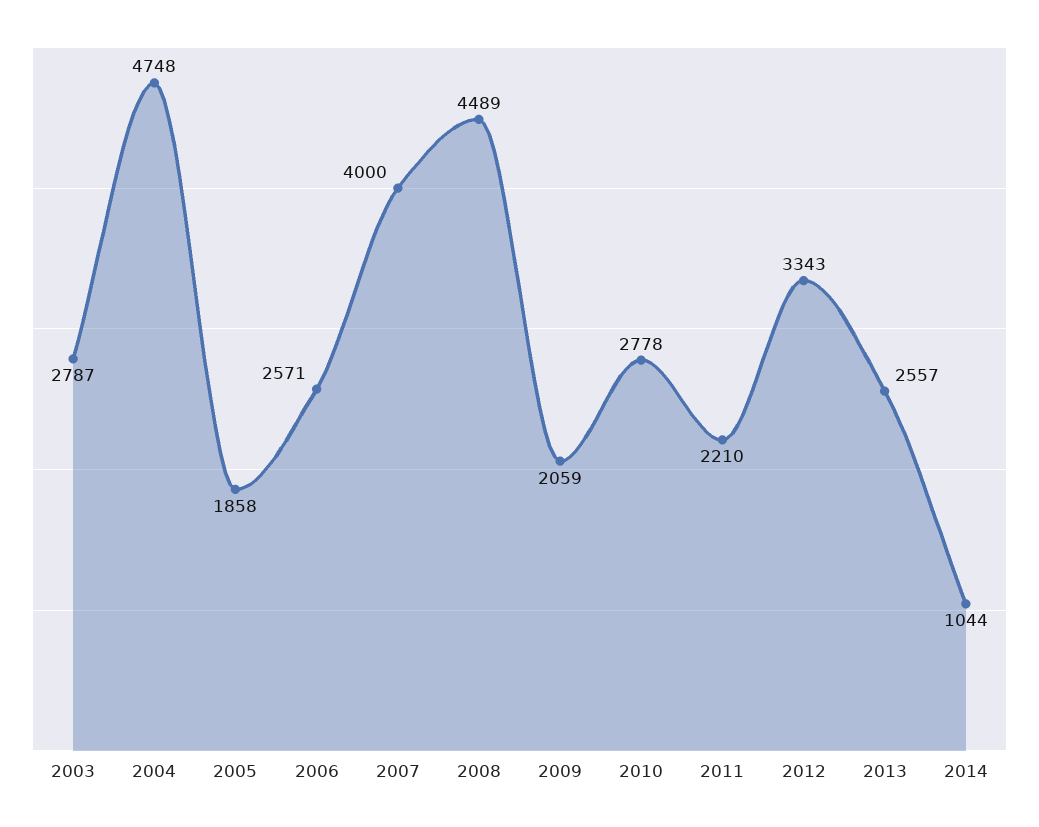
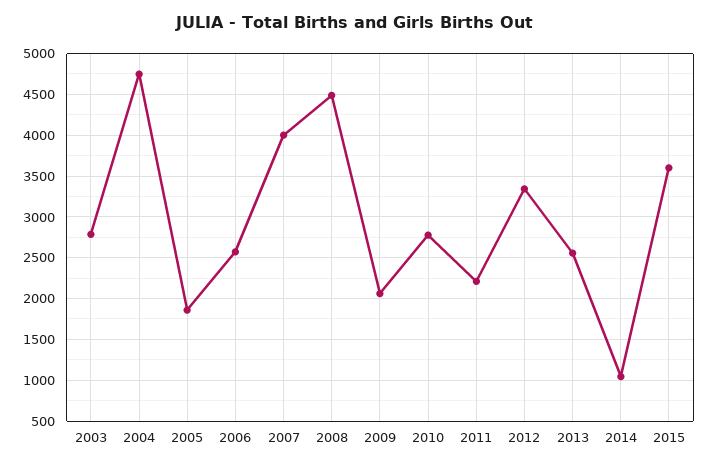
2015: none -> 3600

